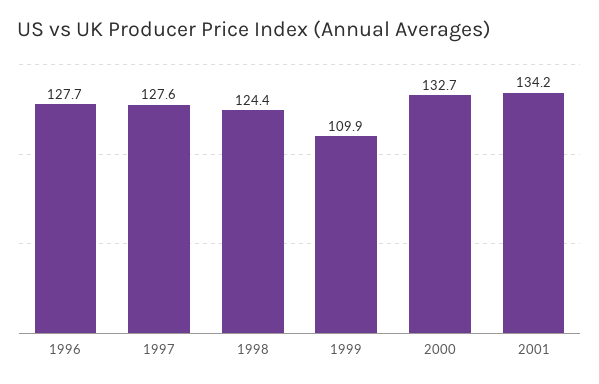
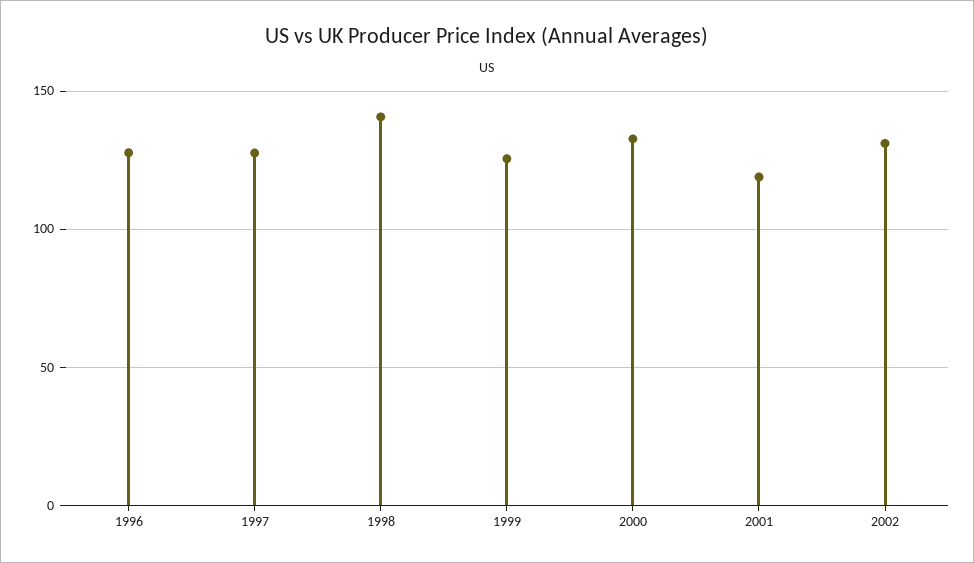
1998: 124.4 -> 140
1999: 109.9 -> 125
2001: 134.2 -> 120
2002: none -> 130

